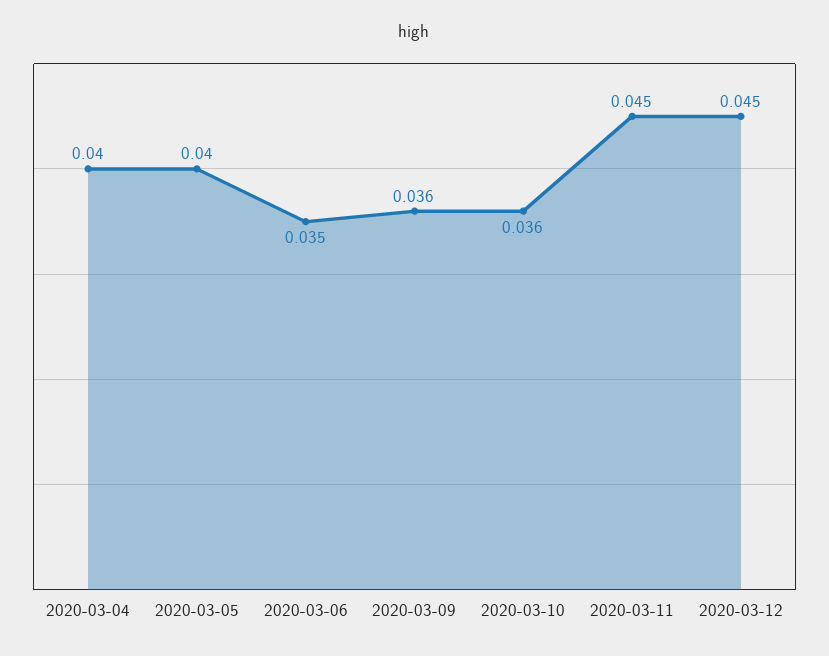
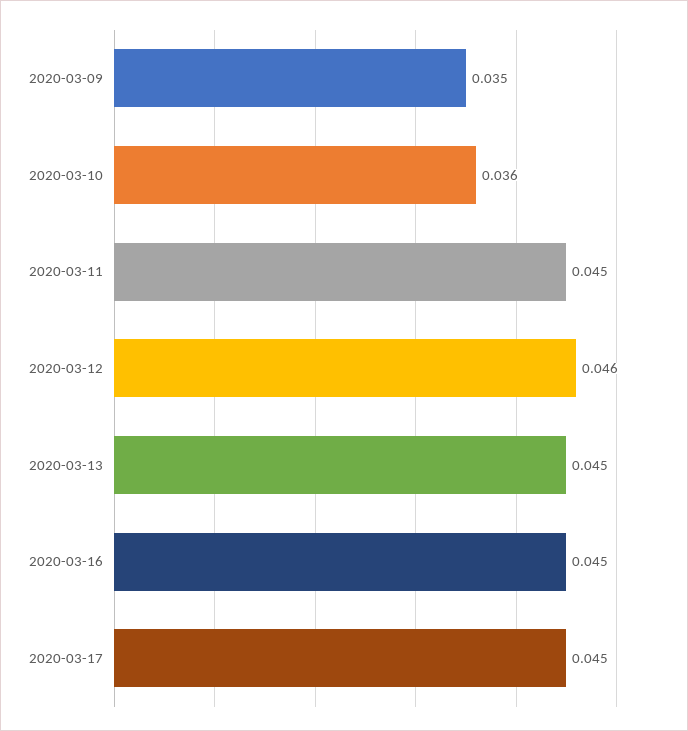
2020-03-04: 0.04 -> none
2020-03-05: 0.04 -> none
2020-03-06: 0.035 -> none
2020-03-09: 0.036 -> 0.035
2020-03-12: 0.045 -> 0.046
2020-03-13: none -> 0.045
2020-03-16: none -> 0.045
2020-03-17: none -> 0.045

